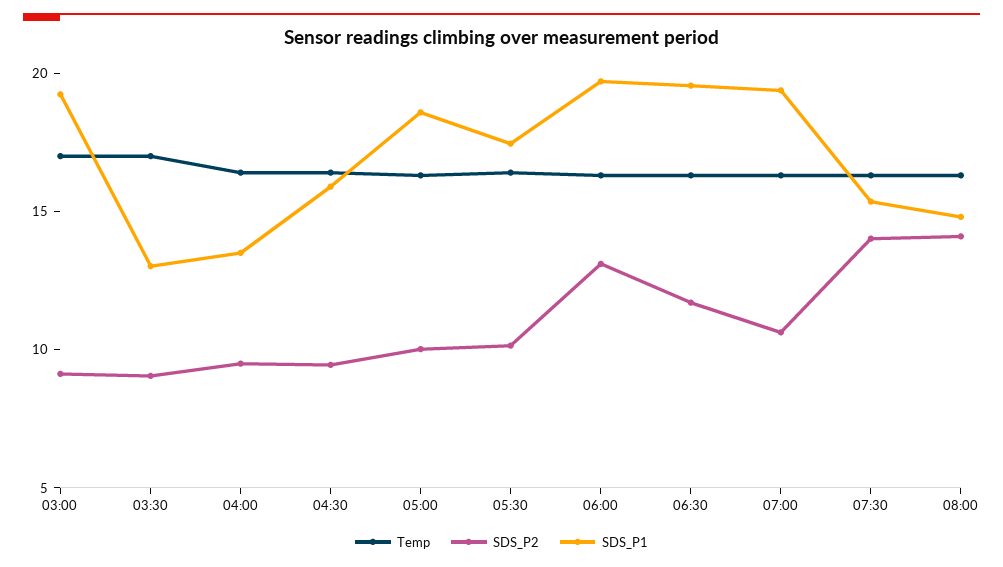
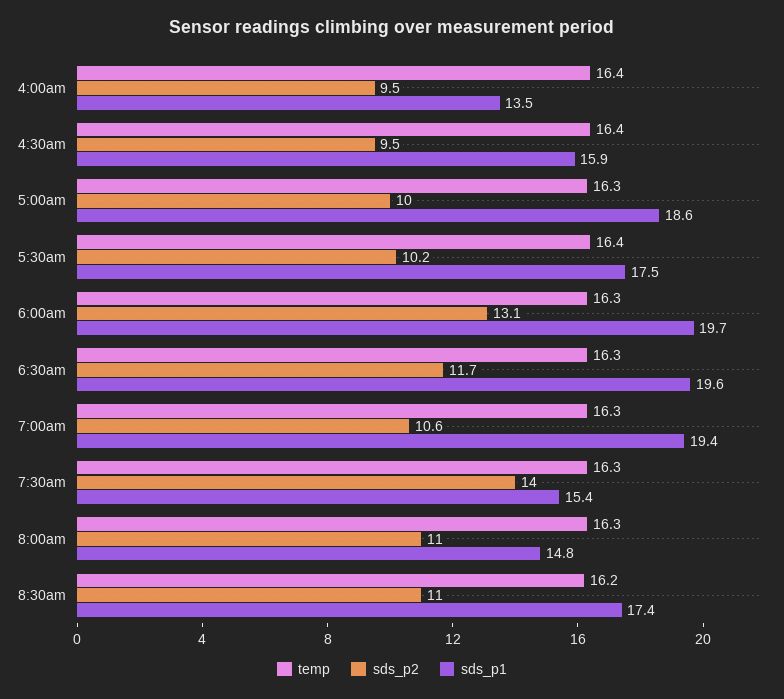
Temp, 03:00: 17 -> none
SDS_P2, 03:00: 9 -> none
SDS_P1, 03:00: 19 -> none
Temp, 03:30: 17 -> none
SDS_P2, 03:30: 9 -> none
SDS_P1, 03:30: 13 -> none
SDS_P2, 08:00: 14 -> 11
Temp, 8:30am: none -> 16.2
SDS_P2, 8:30am: none -> 11
SDS_P1, 8:30am: none -> 17.4

